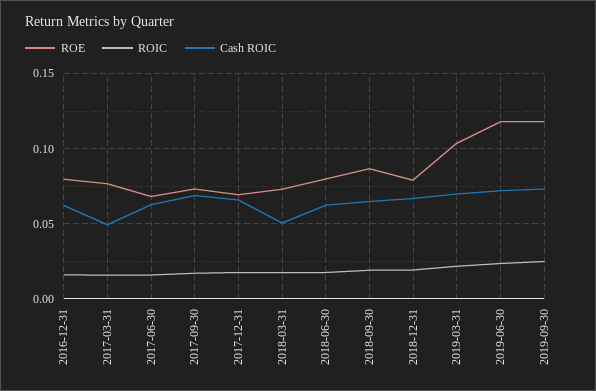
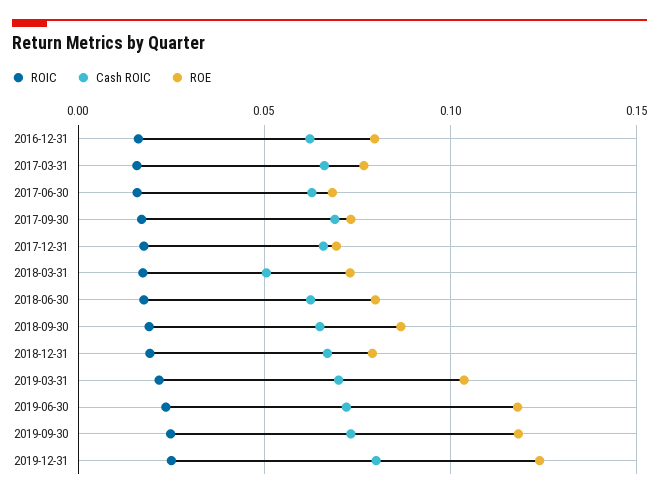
Cash ROIC, 2017-03-31: 0.05 -> 0.065
ROIC, 2019-12-31: none -> 0.025
Cash ROIC, 2019-12-31: none -> 0.08
ROE, 2019-12-31: none -> 0.125

